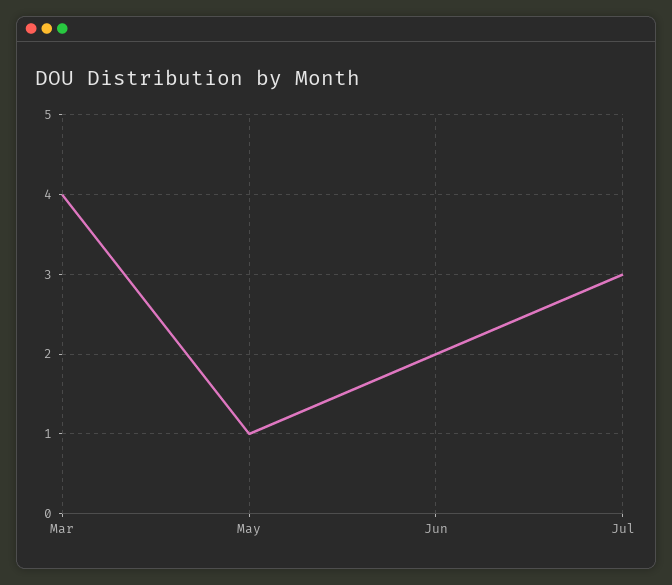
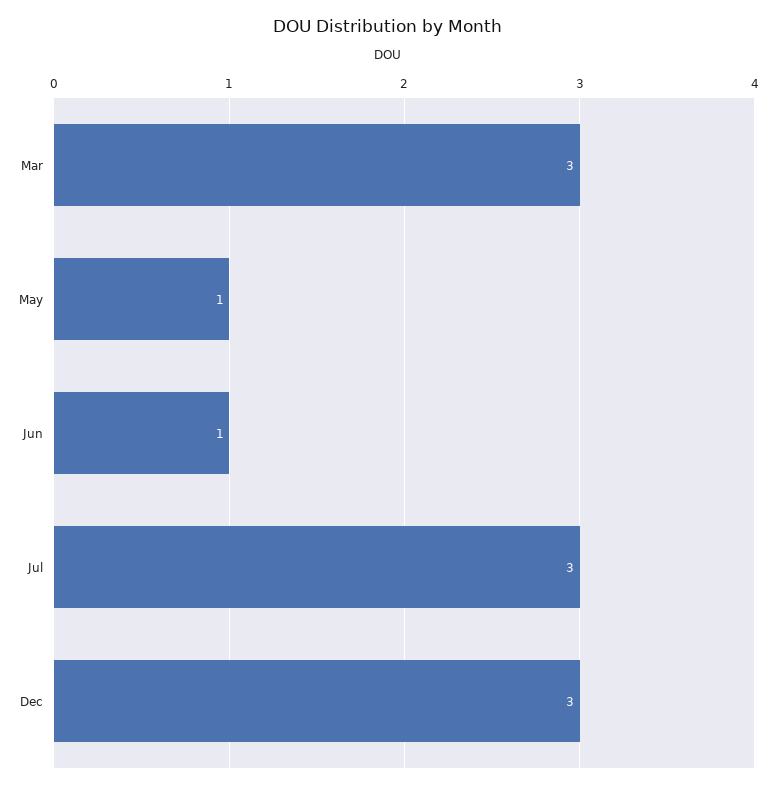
Mar: 4 -> 3
Jun: 2 -> 1
Dec: none -> 3

